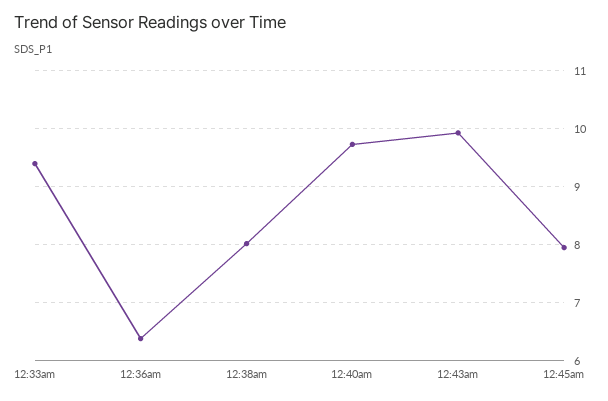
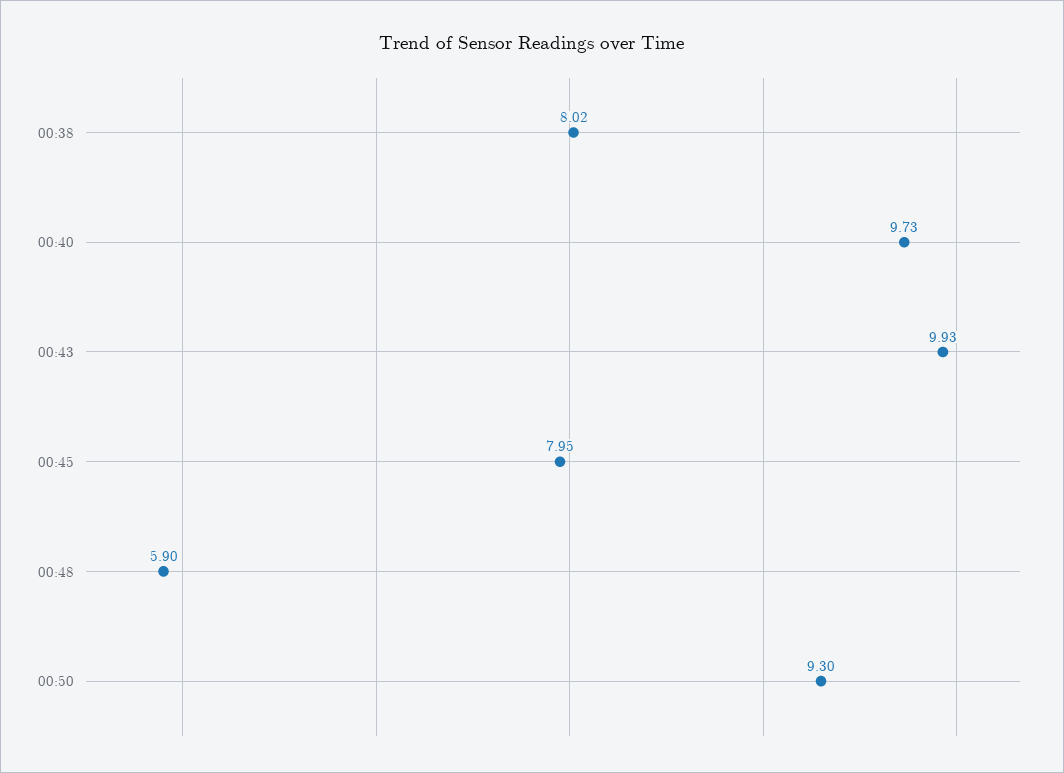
12:33am: 9.4 -> none
12:36am: 6.4 -> none
00:48: none -> 5.9
00:50: none -> 9.3

